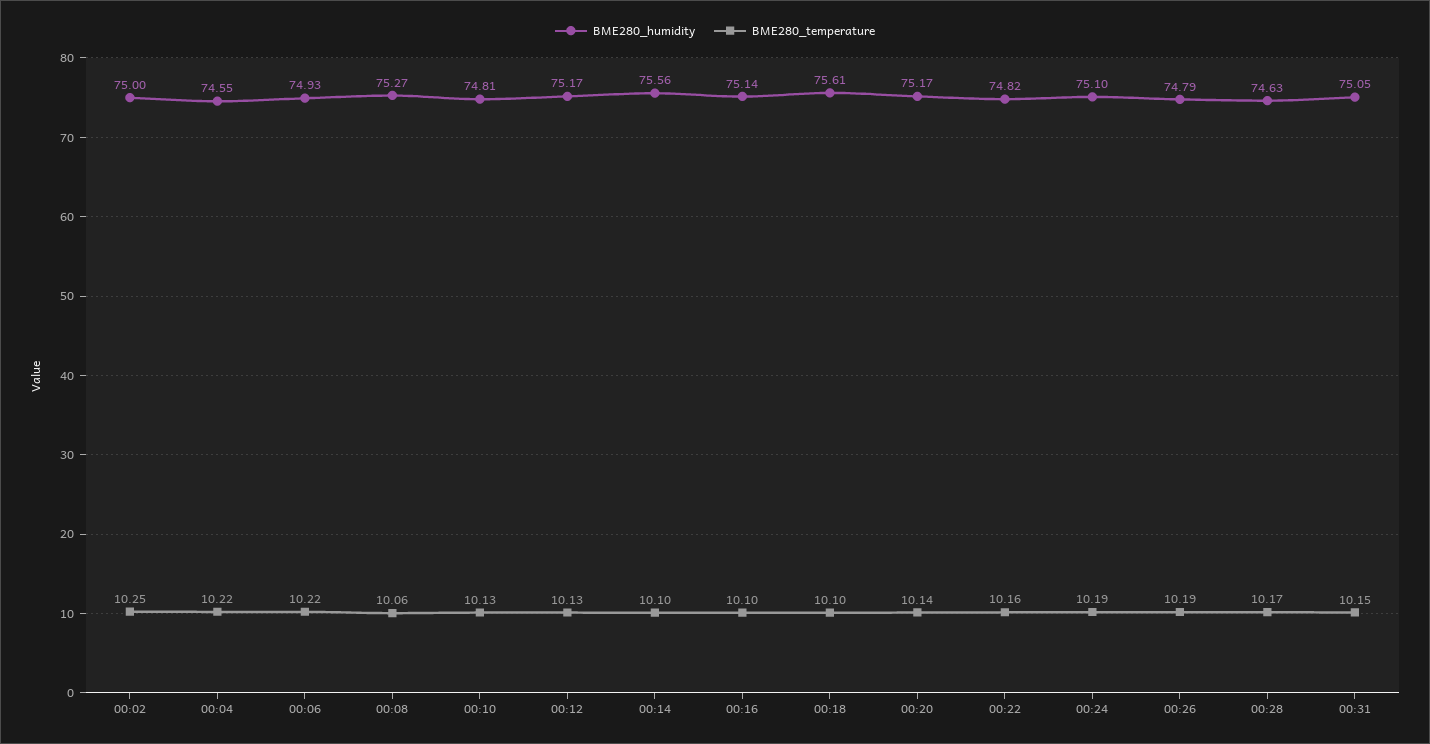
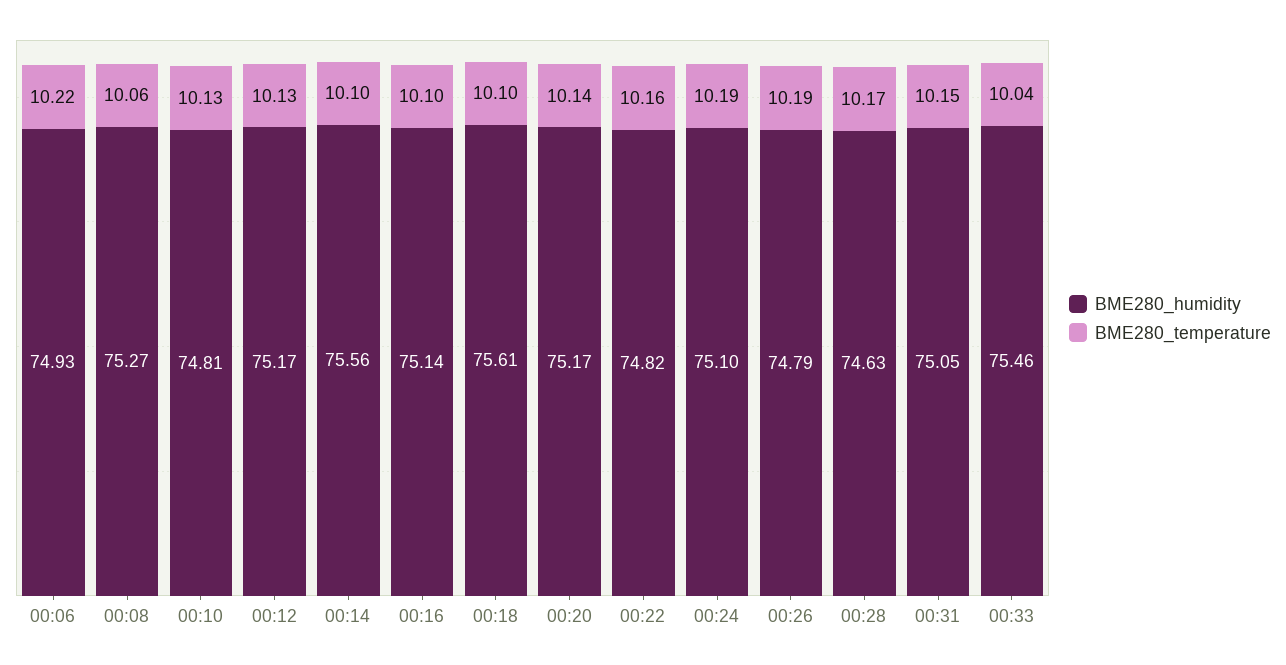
BME280_humidity, 00:02: 75 -> none
BME280_temperature, 00:02: 10.25 -> none
BME280_humidity, 00:04: 74.55 -> none
BME280_temperature, 00:04: 10.22 -> none
BME280_humidity, 00:33: none -> 75.46
BME280_temperature, 00:33: none -> 10.04

